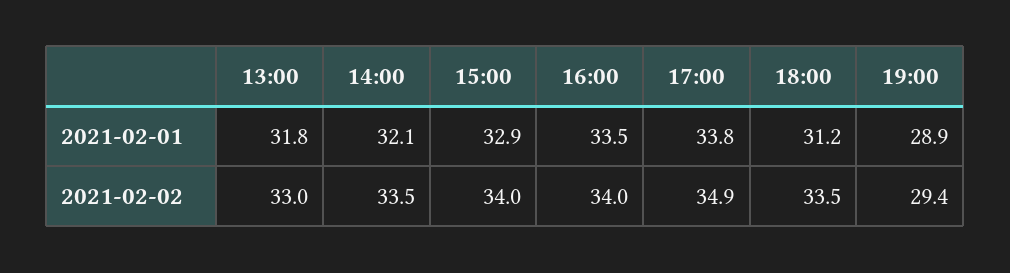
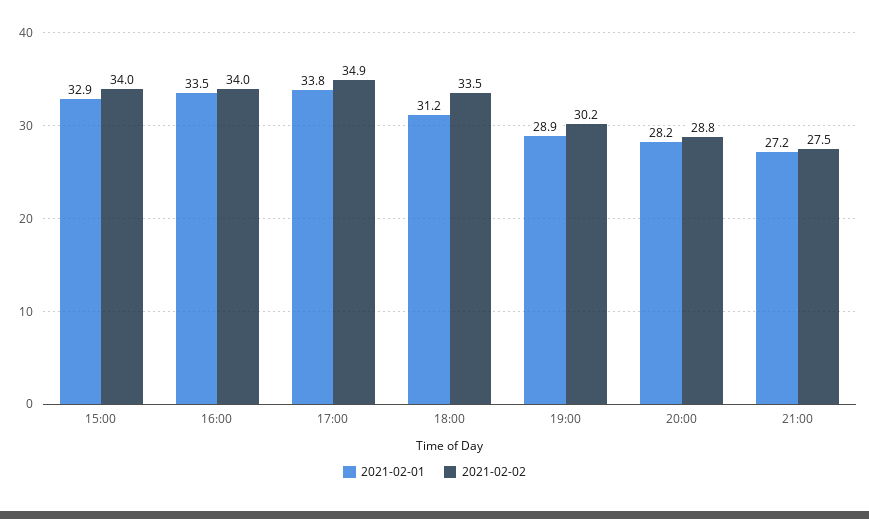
2021-02-01, 13:00: 31.8 -> none
2021-02-01, 14:00: 32.1 -> none
2021-02-02, 13:00: 33 -> none
2021-02-02, 14:00: 33.5 -> none
2021-02-02, 19:00: 29.4 -> 30.2
2021-02-01, 20:00: none -> 28.2
2021-02-02, 20:00: none -> 28.8
2021-02-01, 21:00: none -> 27.2
2021-02-02, 21:00: none -> 27.5

